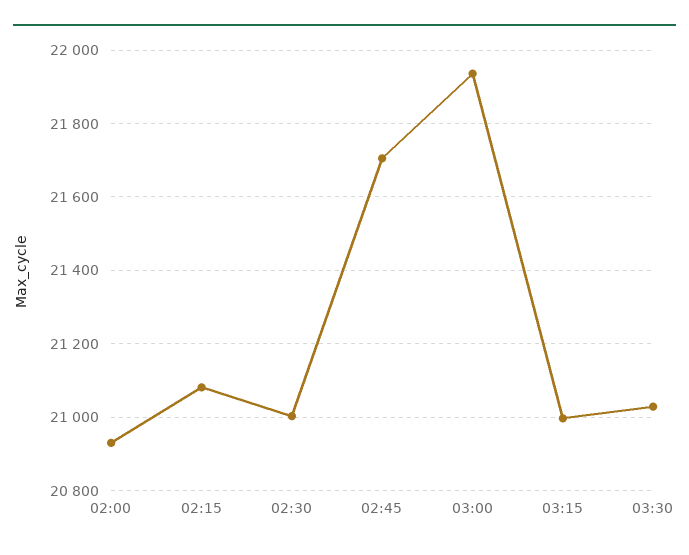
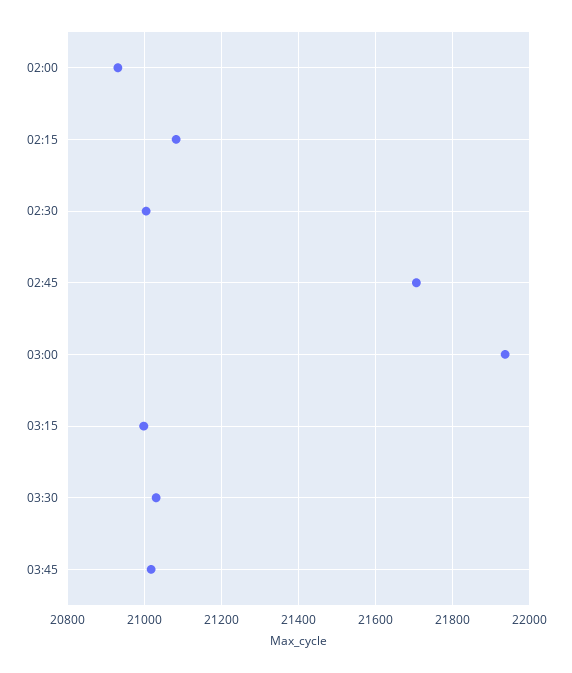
03:45: none -> 21020

